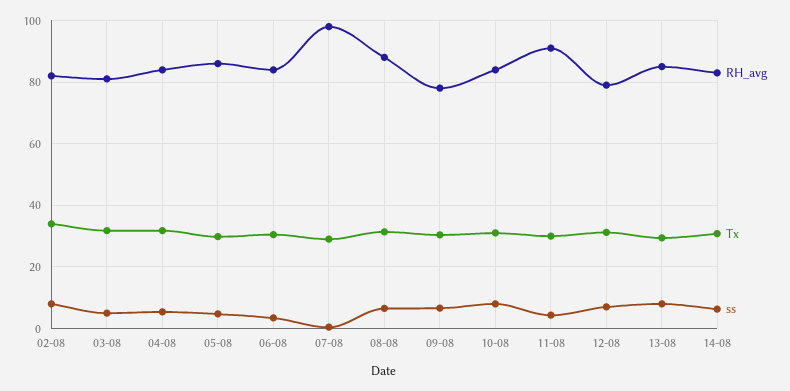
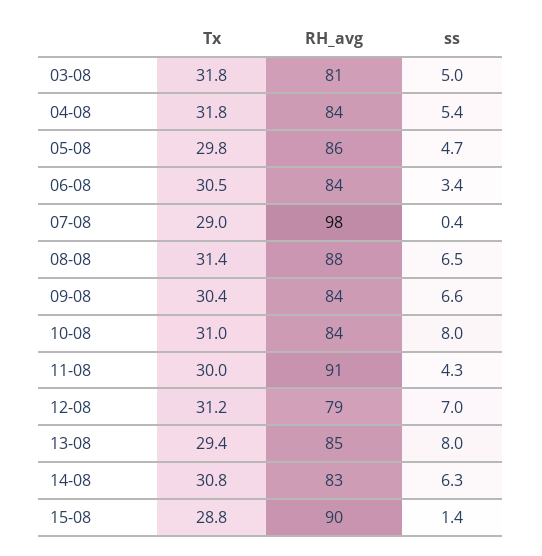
RH_avg, 02-08: 82 -> none
Tx, 02-08: 34 -> none
ss, 02-08: 8 -> none
RH_avg, 09-08: 78 -> 84
Tx, 15-08: none -> 28.8
RH_avg, 15-08: none -> 90
ss, 15-08: none -> 1.4

